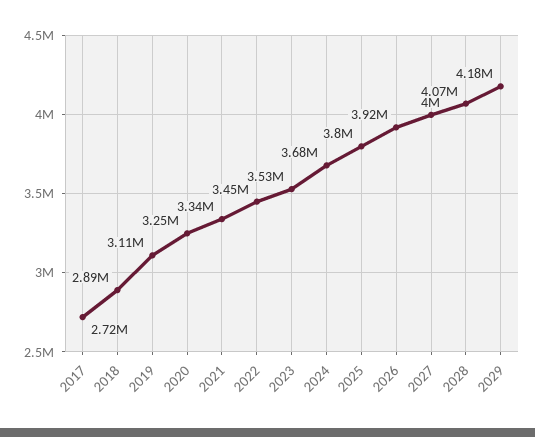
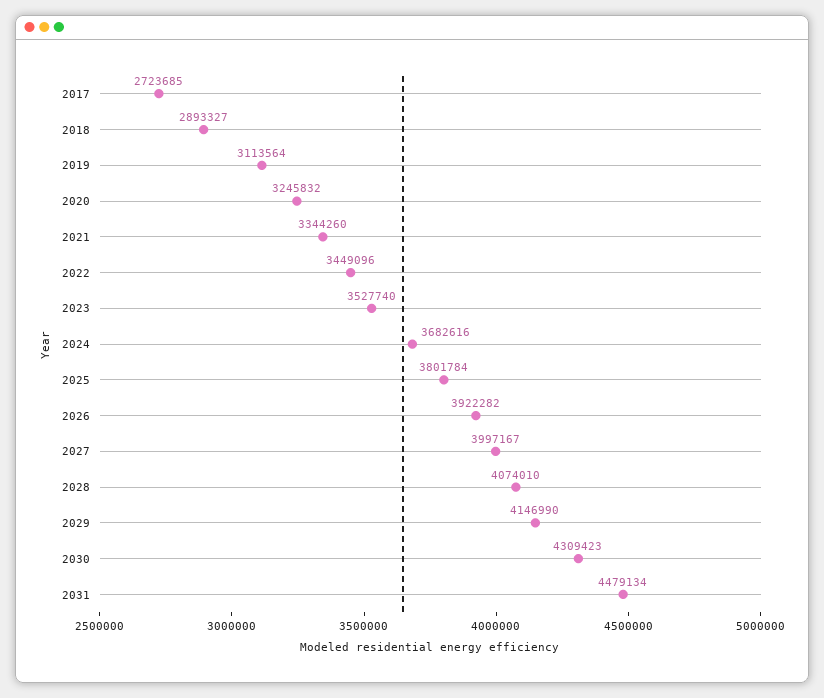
2029: 4180000 -> 4146990
2030: none -> 4309423
2031: none -> 4479134

